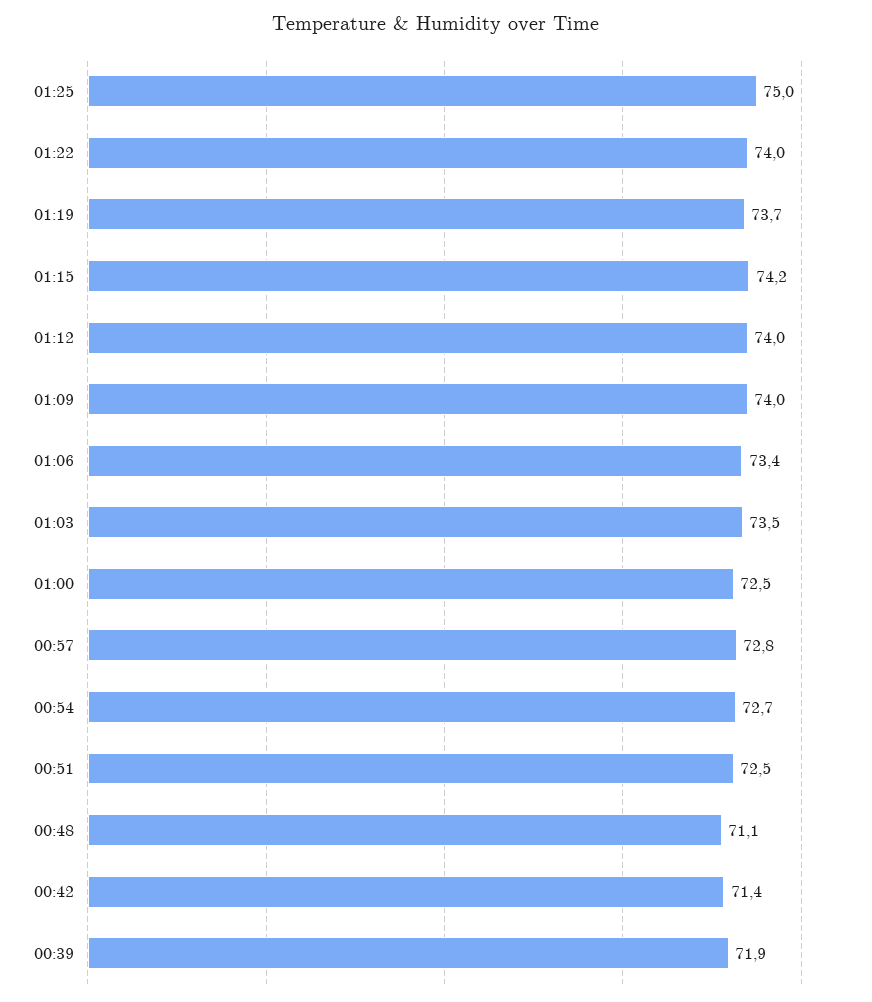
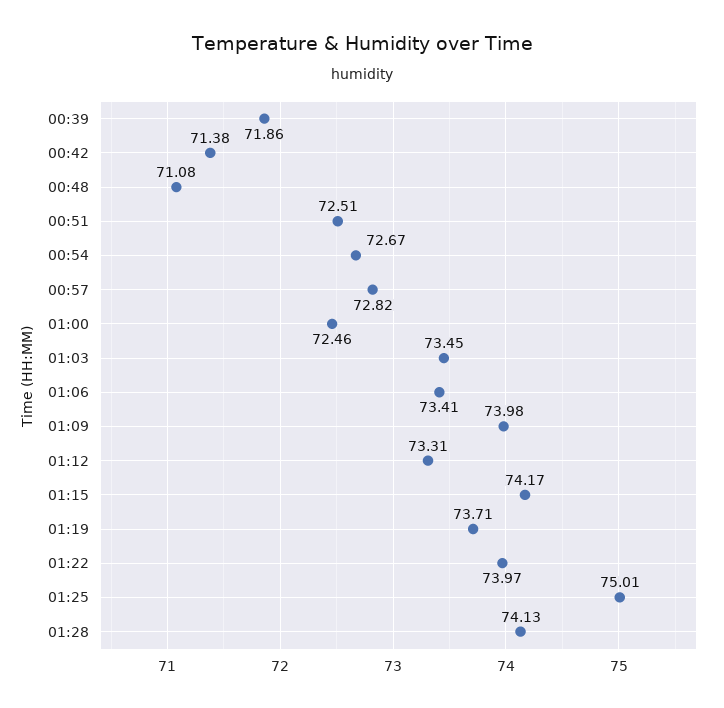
01:12: 74 -> 73.31
01:28: none -> 74.13

